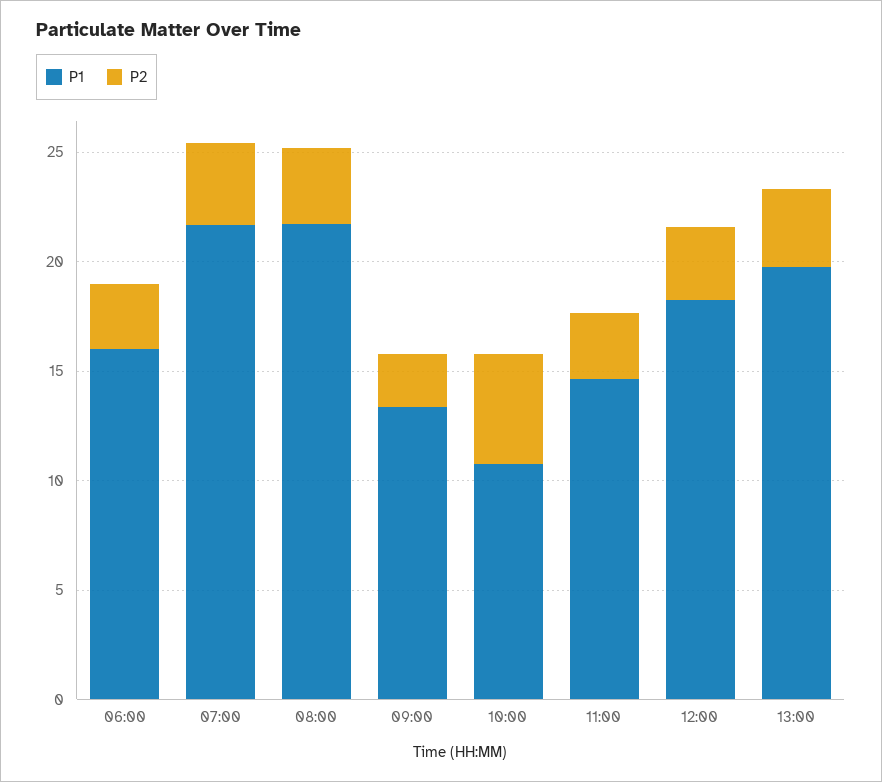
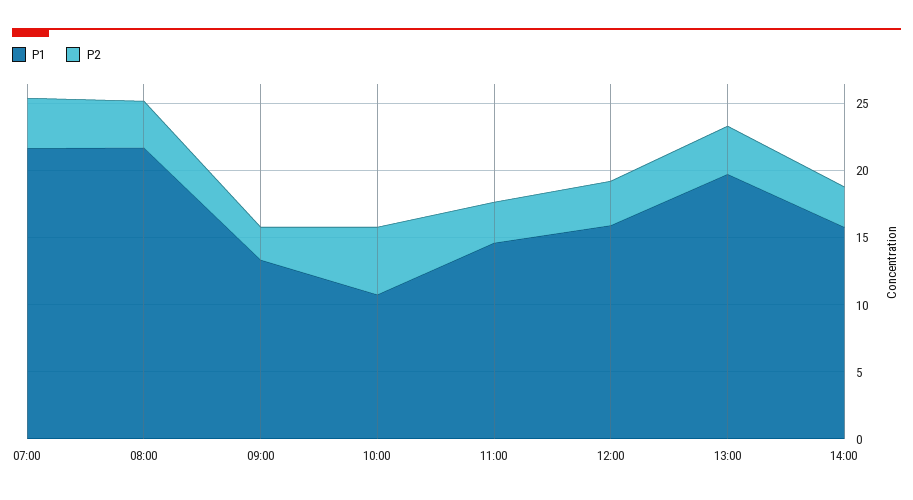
P1, 06:00: 16 -> none
P2, 06:00: 3 -> none
P1, 12:00: 18 -> 16
P1, 14:00: none -> 16
P2, 14:00: none -> 3

